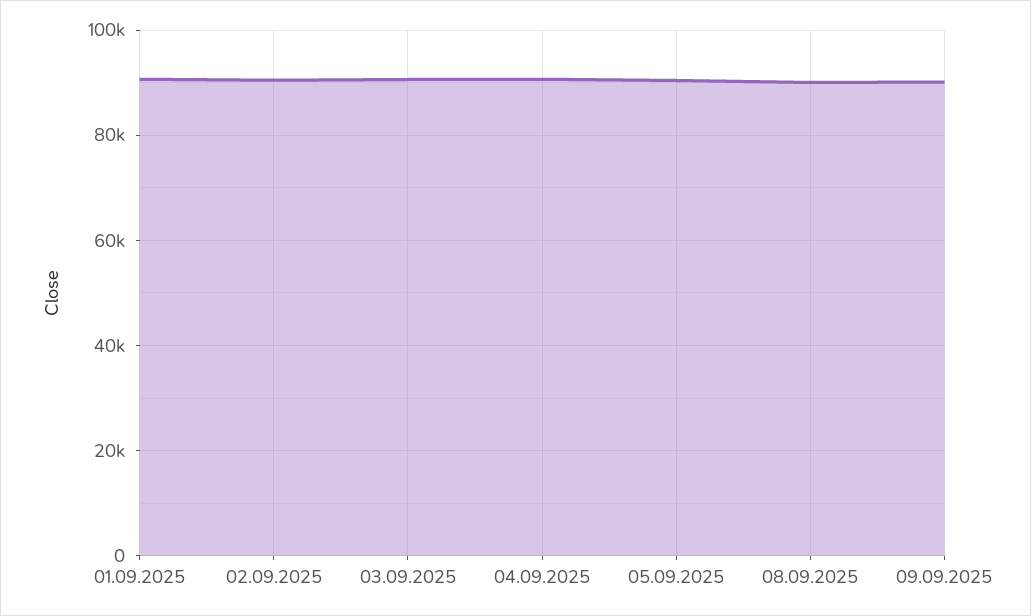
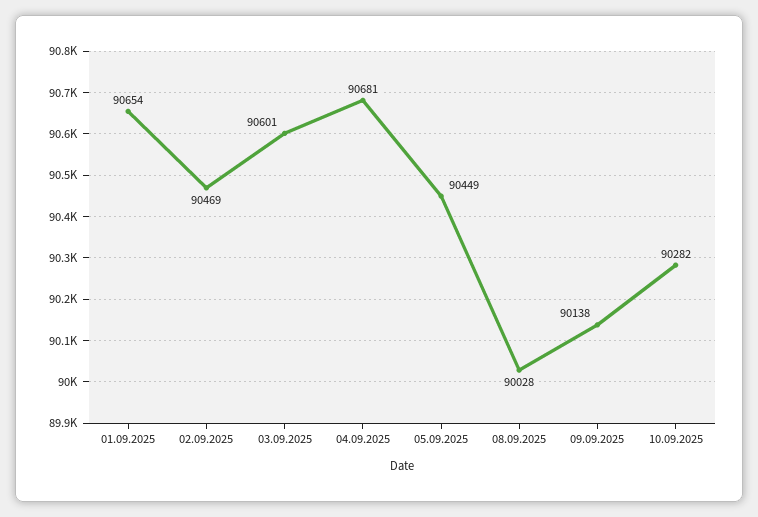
10.09.2025: none -> 90282

